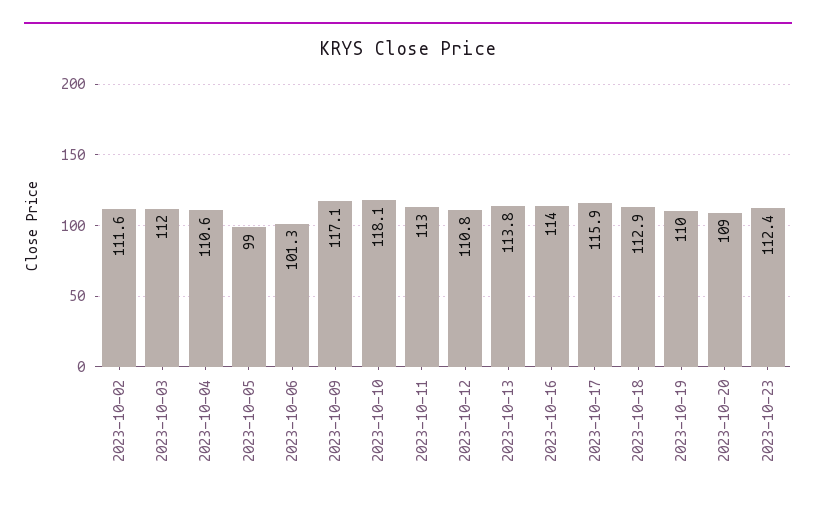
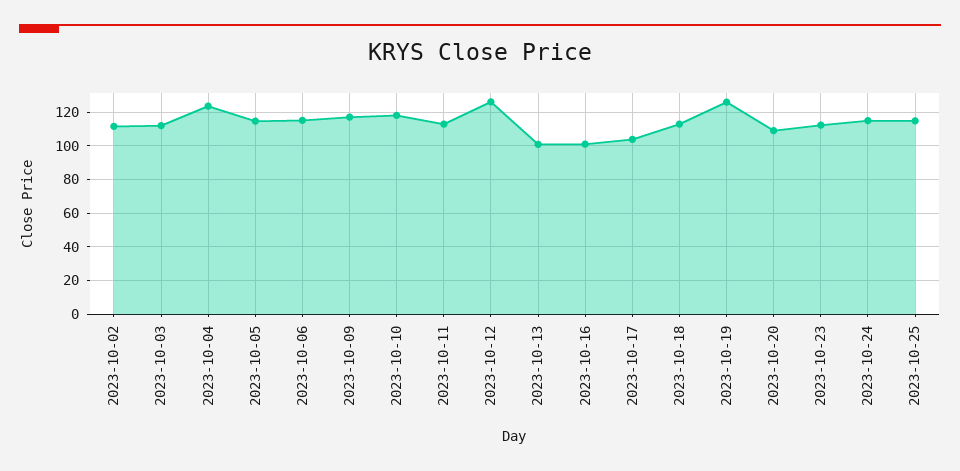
2023-10-04: 110.6 -> 125
2023-10-05: 99 -> 115
2023-10-06: 101.3 -> 115
2023-10-12: 110.8 -> 125
2023-10-13: 113.8 -> 100
2023-10-16: 114 -> 100
2023-10-17: 115.9 -> 105
2023-10-19: 110 -> 125
2023-10-24: none -> 115
2023-10-25: none -> 115

